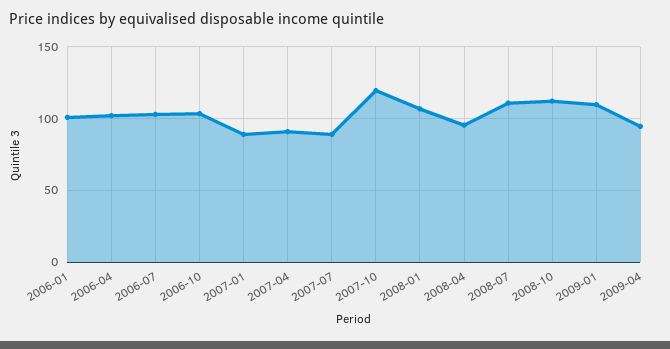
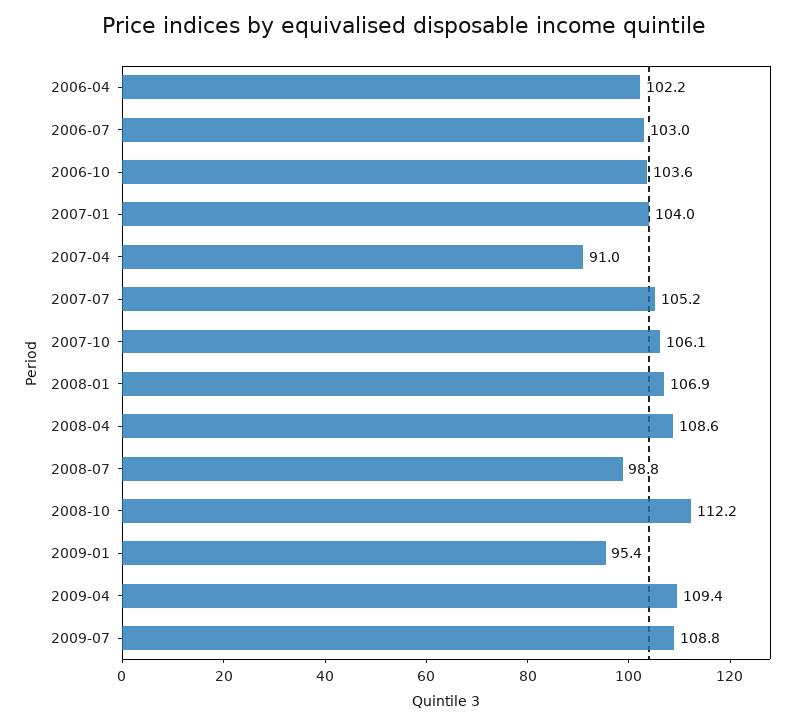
2006-01: 100 -> none
2007-01: 90 -> 104
2007-07: 90 -> 105.2
2007-10: 120 -> 106.1
2008-04: 95 -> 108.6
2008-07: 110 -> 98.8
2009-01: 110 -> 95.4
2009-04: 95 -> 109.4
2009-07: none -> 108.8

